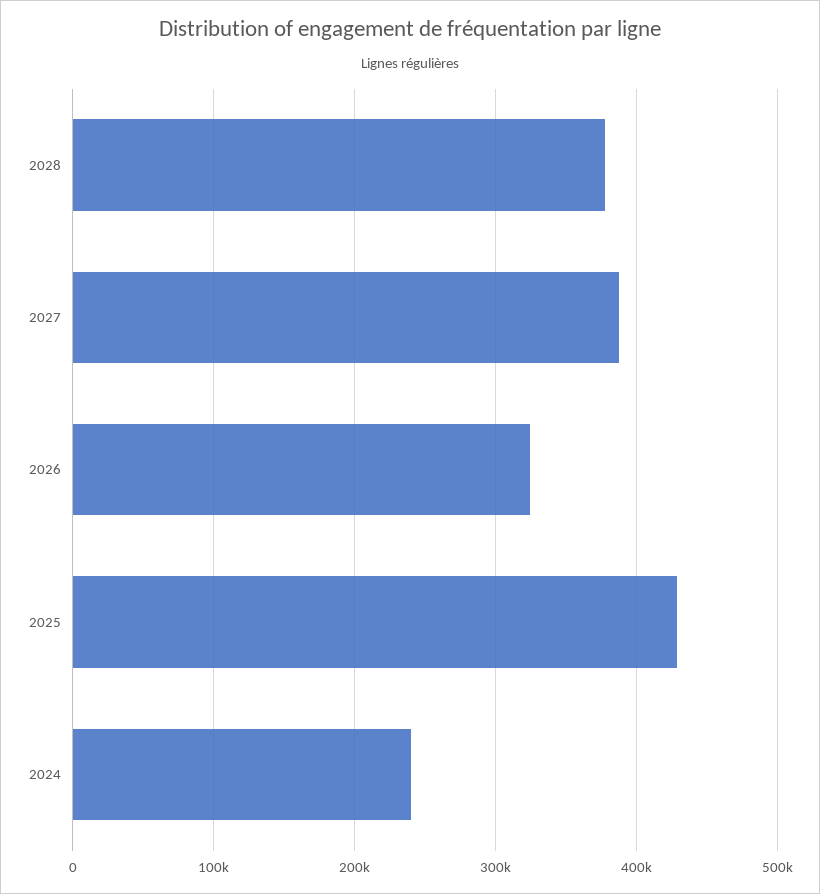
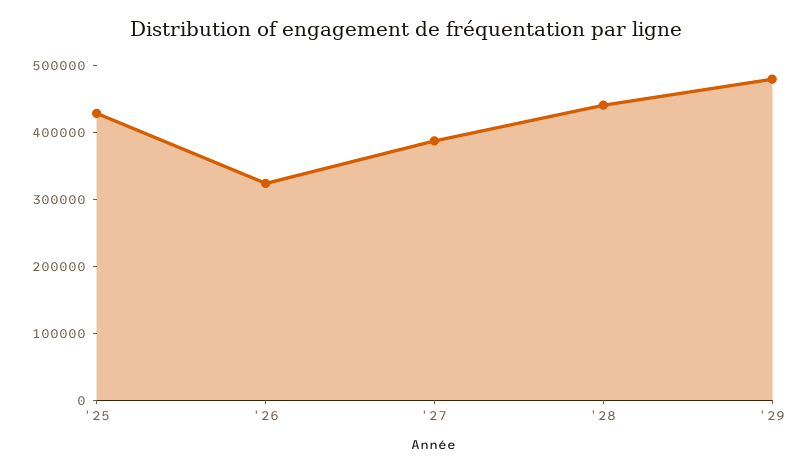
2028: 380000 -> 440000
2024: 240000 -> none
'29: none -> 480000

